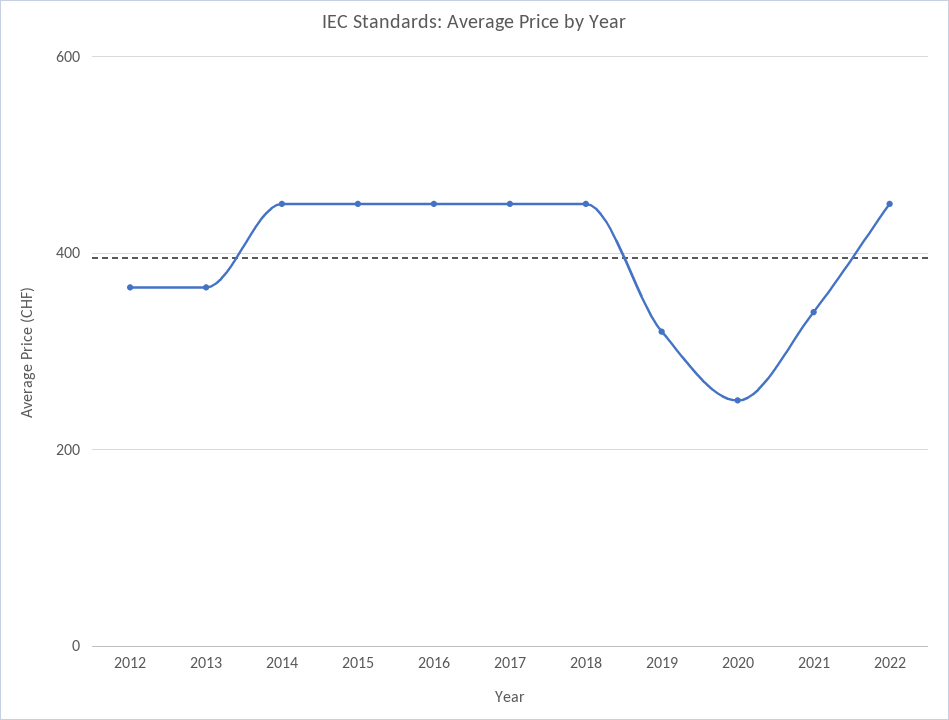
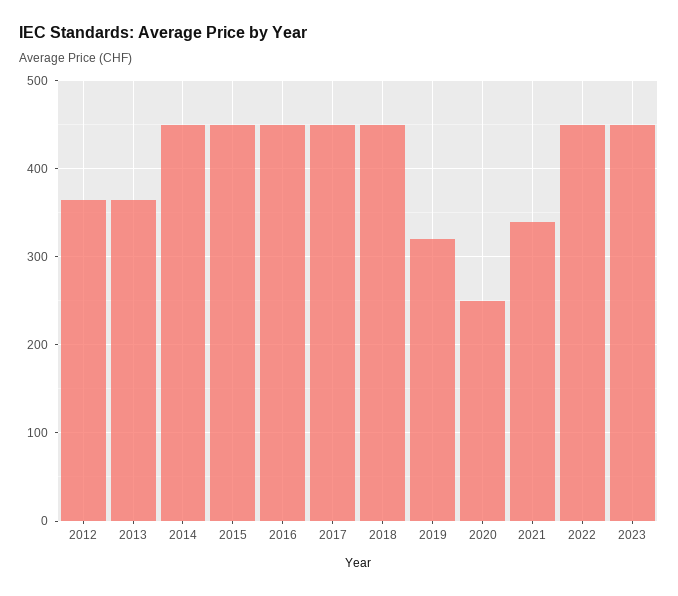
2023: none -> 450

